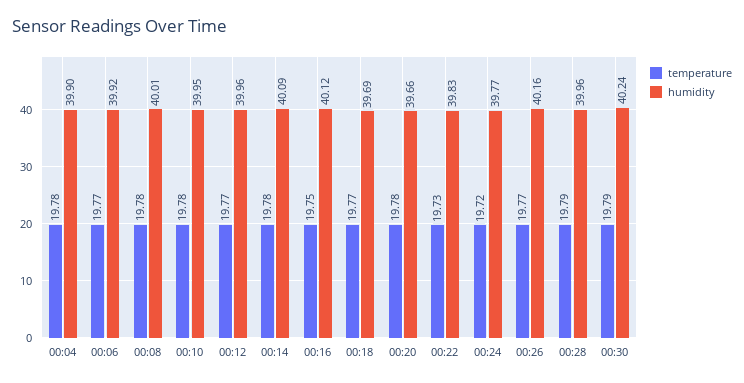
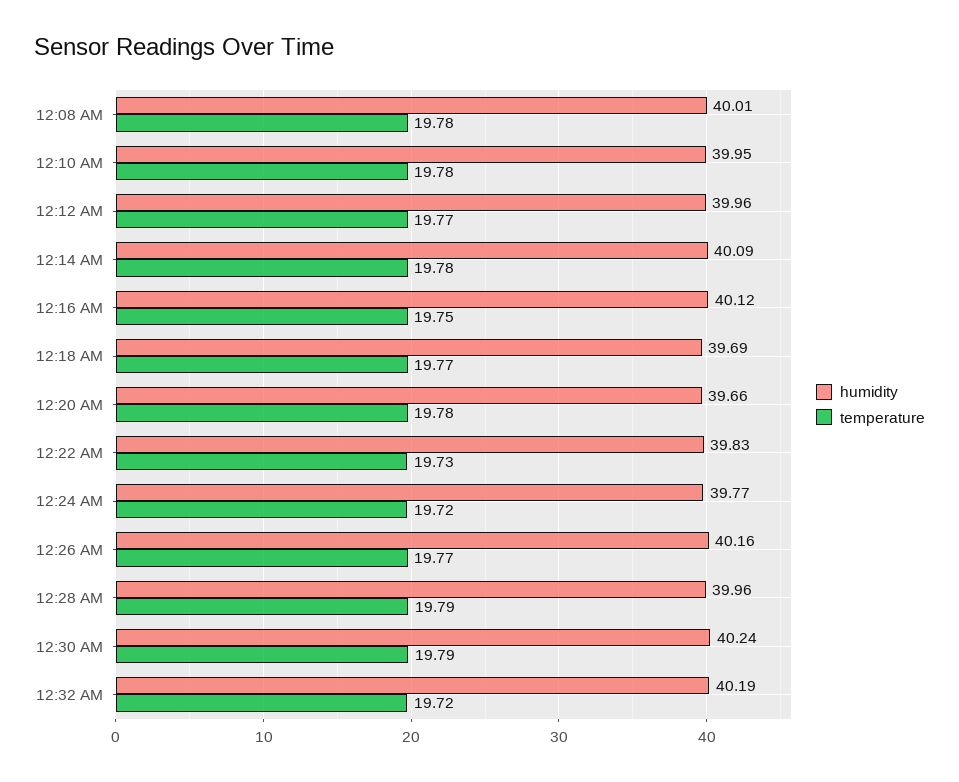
temperature, 00:04: 19.78 -> none
humidity, 00:04: 39.9 -> none
temperature, 00:06: 19.77 -> none
humidity, 00:06: 39.92 -> none
humidity, 12:32 AM: none -> 40.19
temperature, 12:32 AM: none -> 19.72

